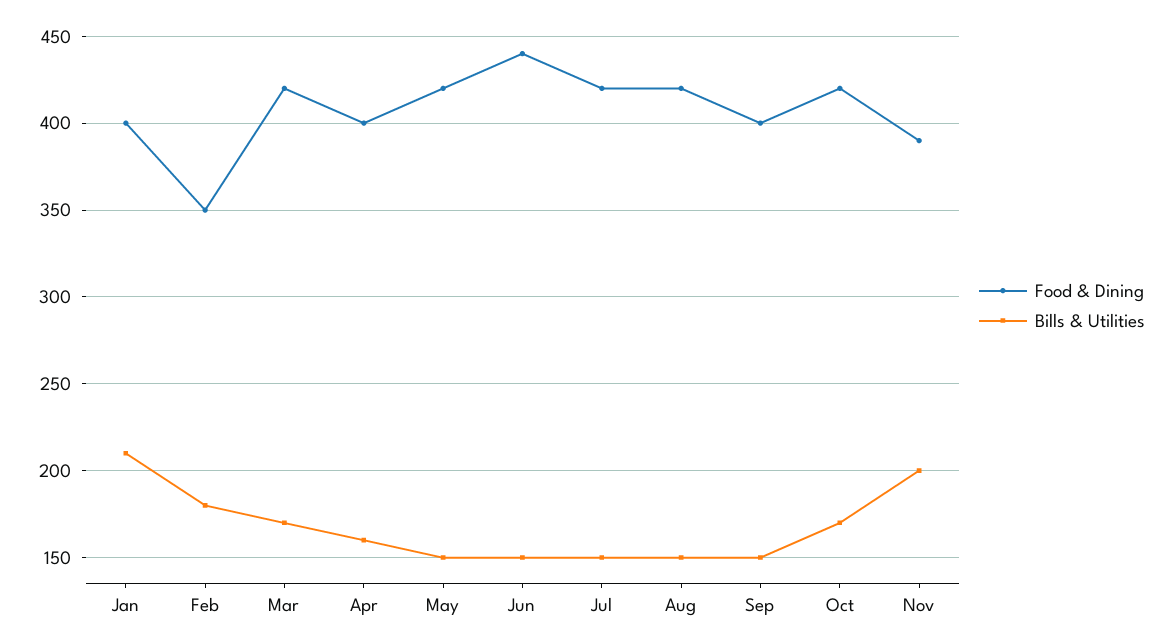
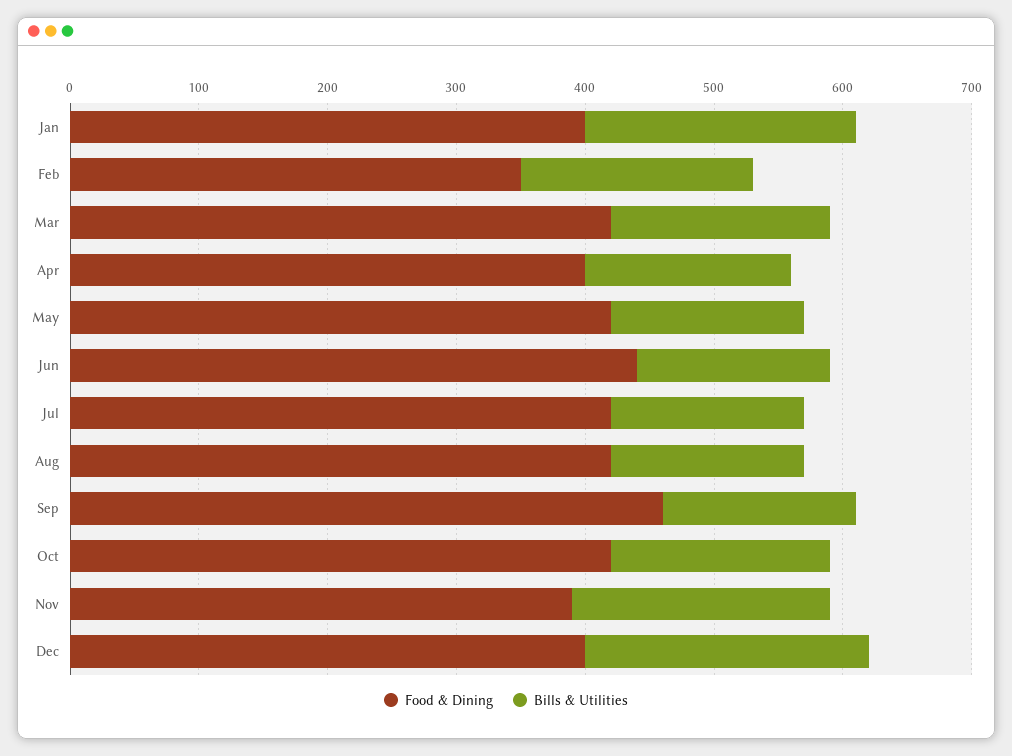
Food & Dining, Sep: 400 -> 460
Food & Dining, Dec: none -> 400
Bills & Utilities, Dec: none -> 220

